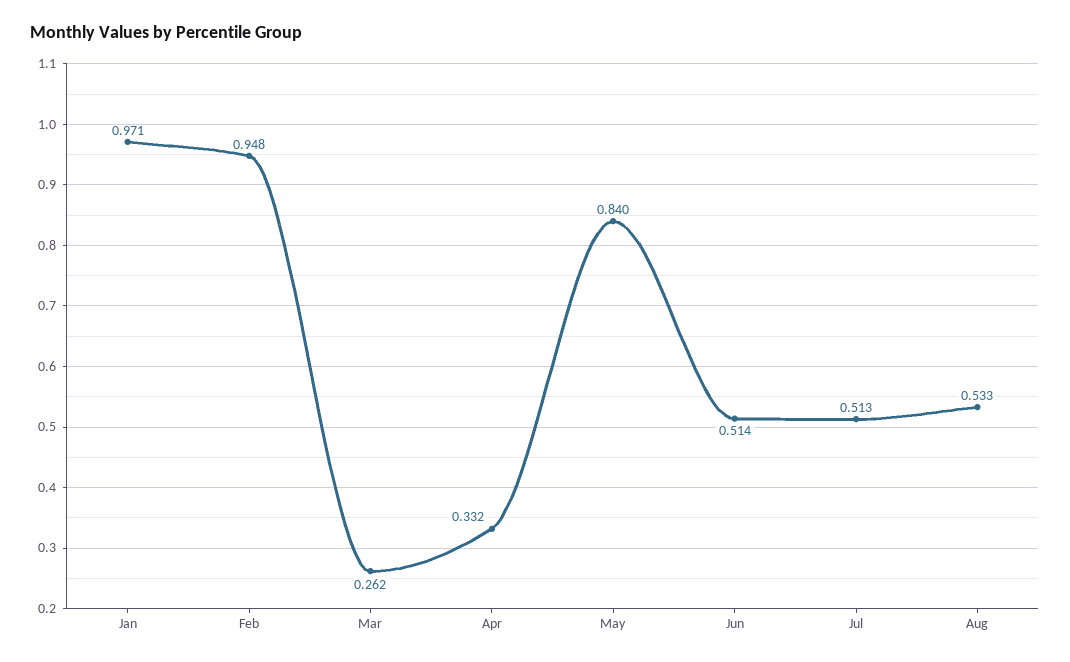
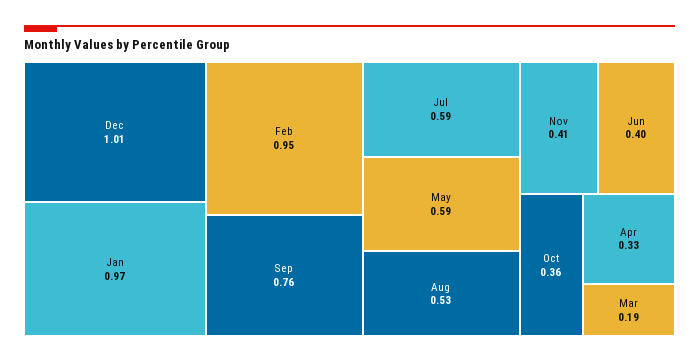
Mar: 0.262 -> 0.19
May: 0.84 -> 0.59
Jun: 0.514 -> 0.4
Jul: 0.513 -> 0.59
Dec: none -> 1.01
Sep: none -> 0.76
Nov: none -> 0.41
Oct: none -> 0.36

